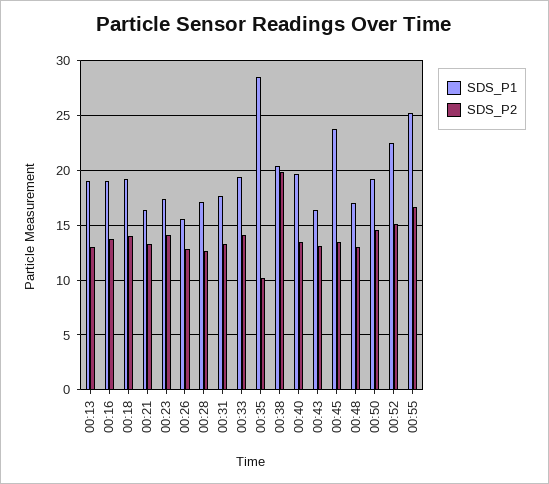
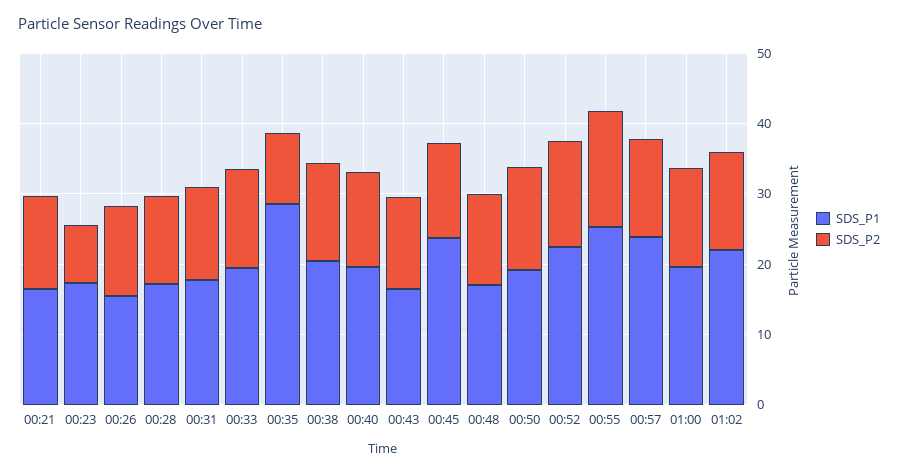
SDS_P1, 00:13: 19 -> none
SDS_P2, 00:13: 13 -> none
SDS_P1, 00:16: 19 -> none
SDS_P2, 00:16: 14 -> none
SDS_P1, 00:18: 19 -> none
SDS_P2, 00:18: 14 -> none
SDS_P2, 00:23: 14 -> 8
SDS_P2, 00:38: 20 -> 14
SDS_P1, 00:57: none -> 24
SDS_P2, 00:57: none -> 14
SDS_P1, 01:00: none -> 20
SDS_P2, 01:00: none -> 14
SDS_P1, 01:02: none -> 22
SDS_P2, 01:02: none -> 14

